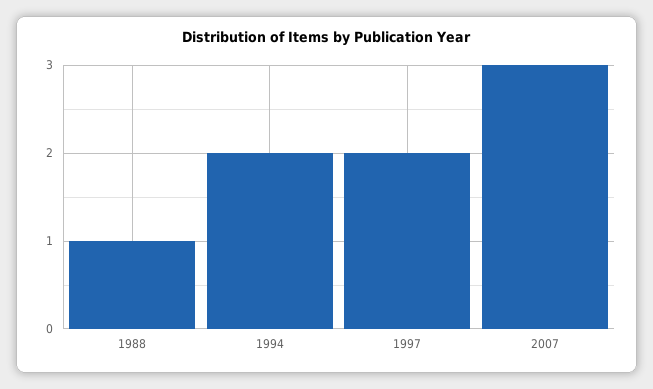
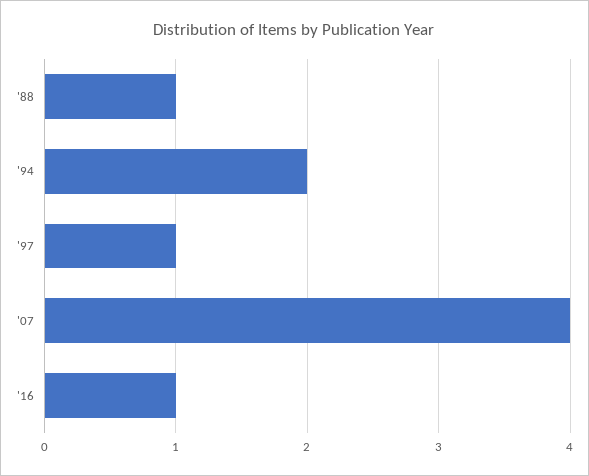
1997: 2 -> 1
2007: 3 -> 4
'16: none -> 1

